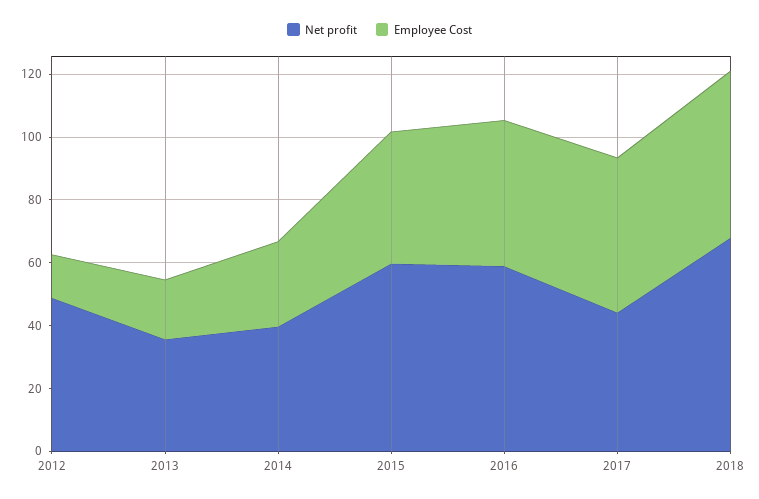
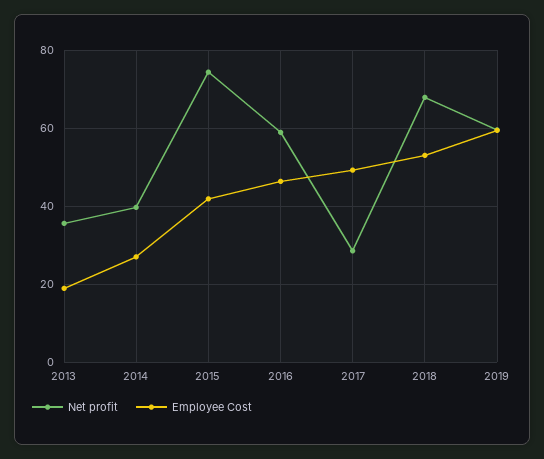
Net profit, 2012: 50 -> none
Employee Cost, 2012: 15 -> none
Net profit, 2015: 60 -> 74
Net profit, 2017: 45 -> 28
Net profit, 2019: none -> 60
Employee Cost, 2019: none -> 60

